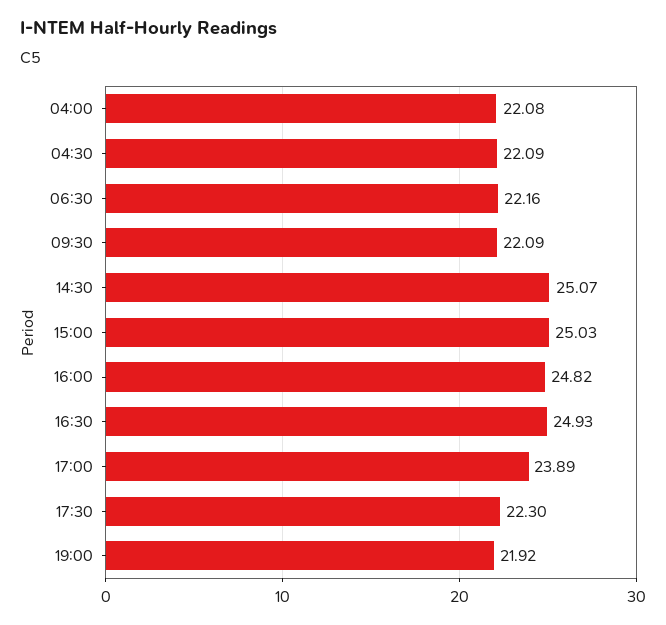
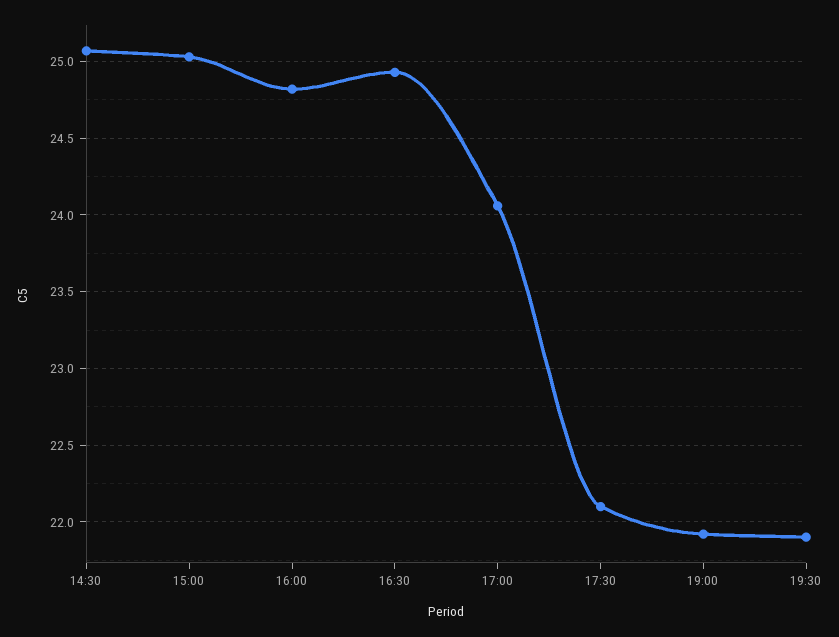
04:00: 22.08 -> none
04:30: 22.09 -> none
06:30: 22.16 -> none
09:30: 22.09 -> none
17:00: 23.89 -> 24.05
17:30: 22.3 -> 22.1
19:30: none -> 21.9

